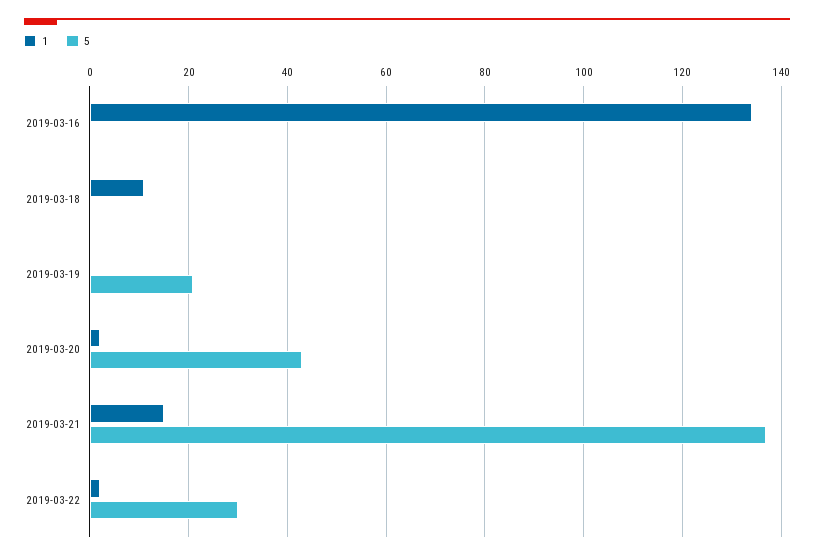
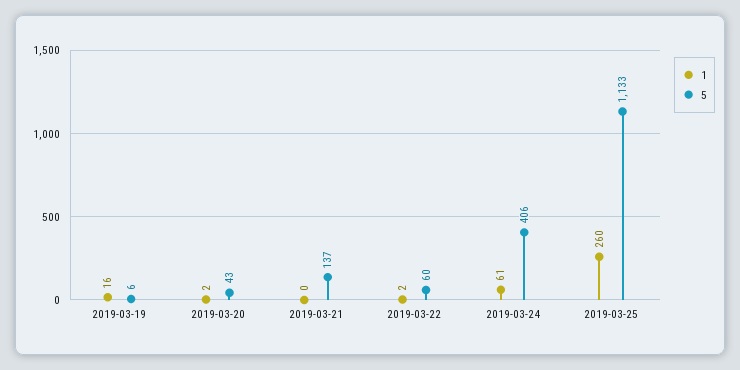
1, 2019-03-16: 135 -> none
5, 2019-03-16: 0 -> none
1, 2019-03-18: 10 -> none
5, 2019-03-18: 0 -> none
1, 2019-03-19: 0 -> 16
5, 2019-03-19: 20 -> 6
1, 2019-03-21: 15 -> 0
5, 2019-03-22: 30 -> 60
1, 2019-03-24: none -> 61
5, 2019-03-24: none -> 406
1, 2019-03-25: none -> 260
5, 2019-03-25: none -> 1133

